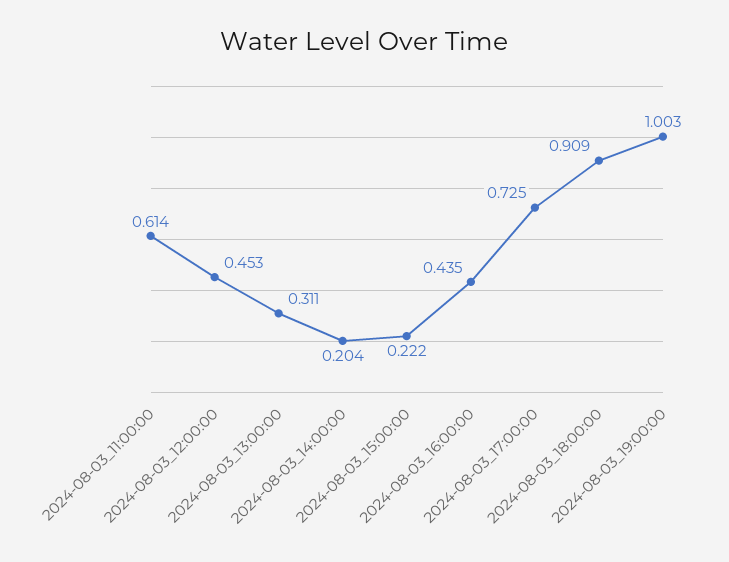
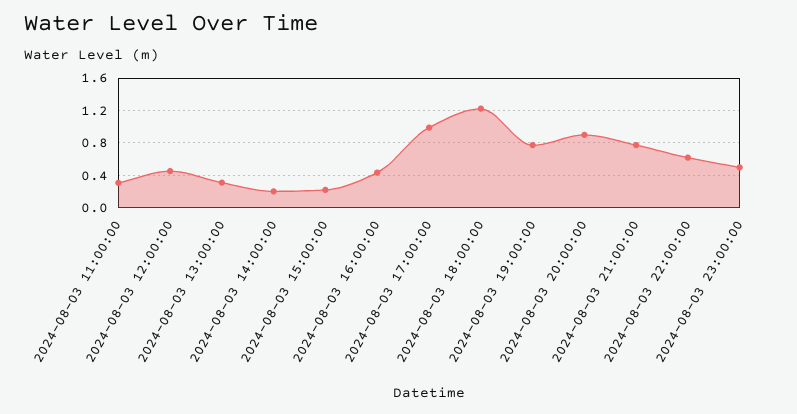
2024-08-03_11:00:00: 0.614 -> 0.3
2024-08-03_17:00:00: 0.725 -> 1
2024-08-03_18:00:00: 0.909 -> 1.2
2024-08-03_19:00:00: 1.003 -> 0.8
2024-08-03 20:00:00: none -> 0.9
2024-08-03 21:00:00: none -> 0.8
2024-08-03 22:00:00: none -> 0.6
2024-08-03 23:00:00: none -> 0.5

